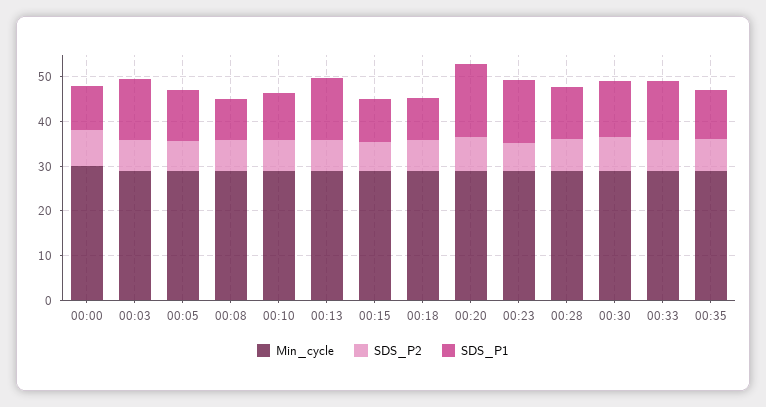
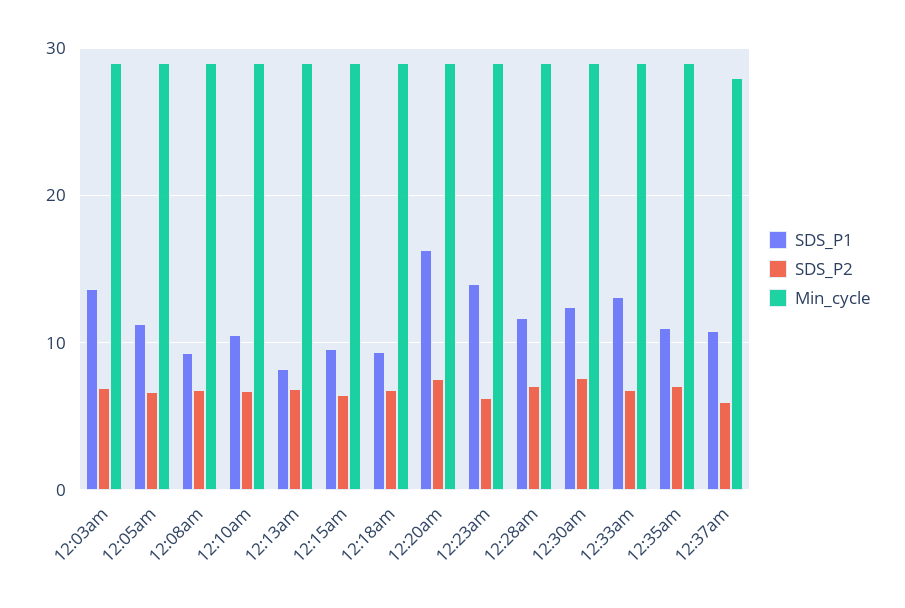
Min_cycle, 00:00: 30 -> none
SDS_P2, 00:00: 8 -> none
SDS_P1, 00:00: 10 -> none
SDS_P1, 00:13: 14 -> 8
SDS_P1, 12:37am: none -> 11
SDS_P2, 12:37am: none -> 6
Min_cycle, 12:37am: none -> 28

